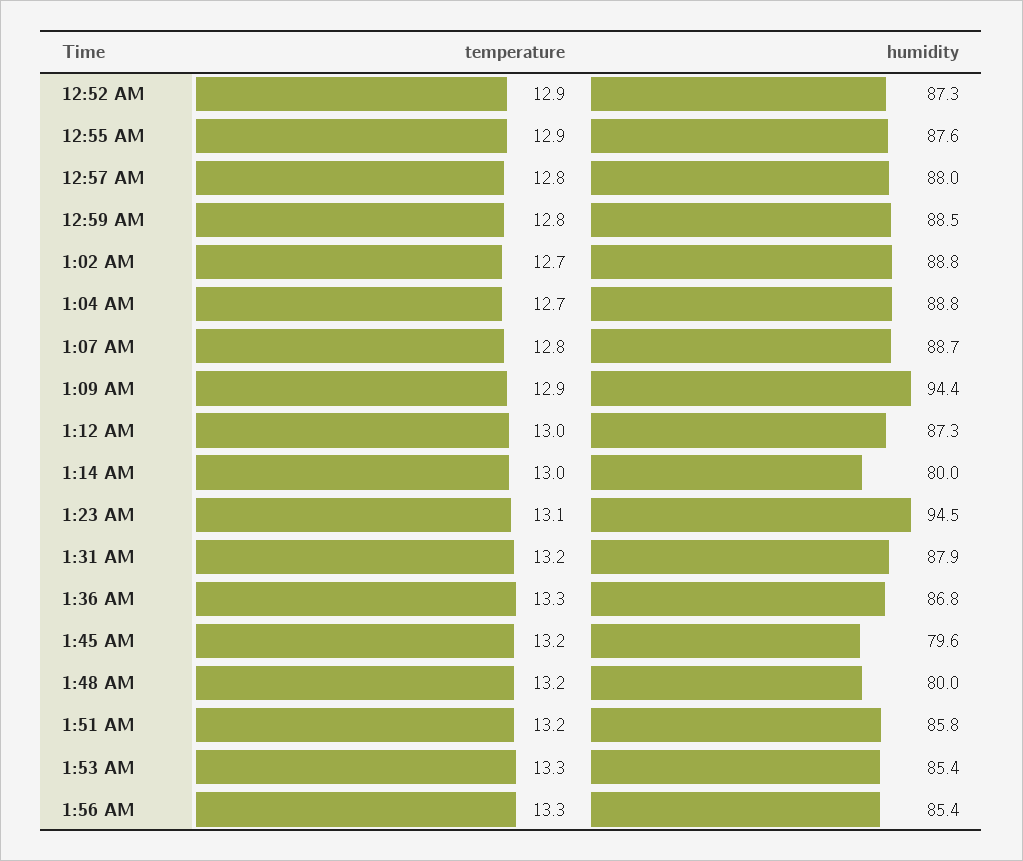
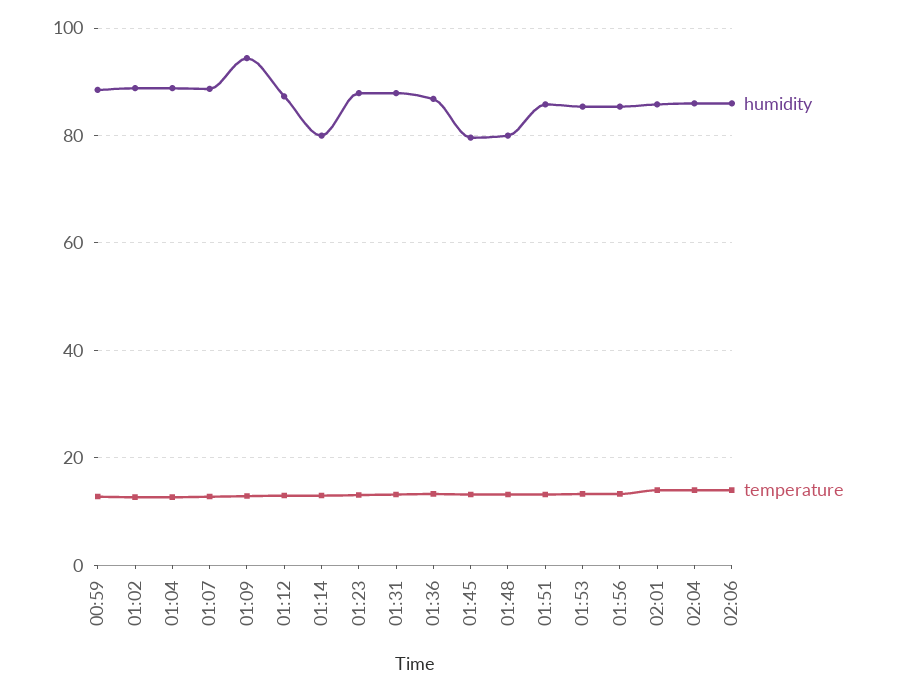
temperature, 12:52 AM: 12.9 -> none
humidity, 12:52 AM: 87.3 -> none
temperature, 12:55 AM: 12.9 -> none
humidity, 12:55 AM: 87.6 -> none
temperature, 12:57 AM: 12.8 -> none
humidity, 12:57 AM: 88 -> none
humidity, 1:23 AM: 94.5 -> 88
humidity, 02:01: none -> 86
temperature, 02:01: none -> 14
humidity, 02:04: none -> 86
temperature, 02:04: none -> 14
humidity, 02:06: none -> 86
temperature, 02:06: none -> 14

